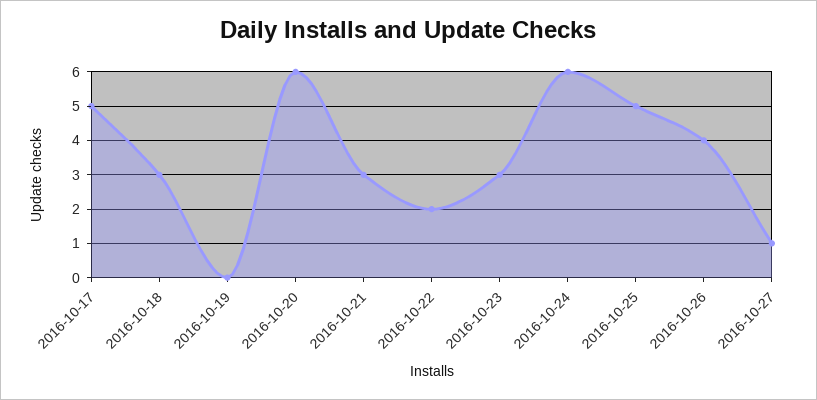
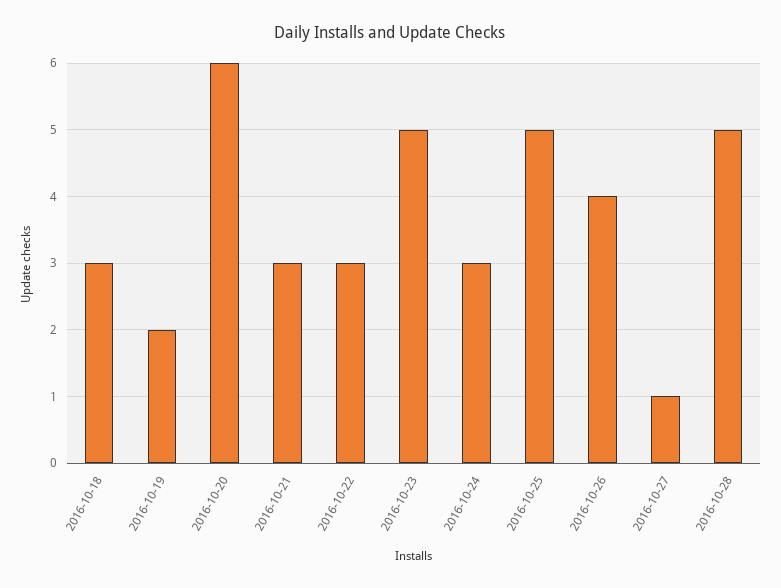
2016-10-17: 5 -> none
2016-10-19: 0 -> 2
2016-10-22: 2 -> 3
2016-10-23: 3 -> 5
2016-10-24: 6 -> 3
2016-10-28: none -> 5

